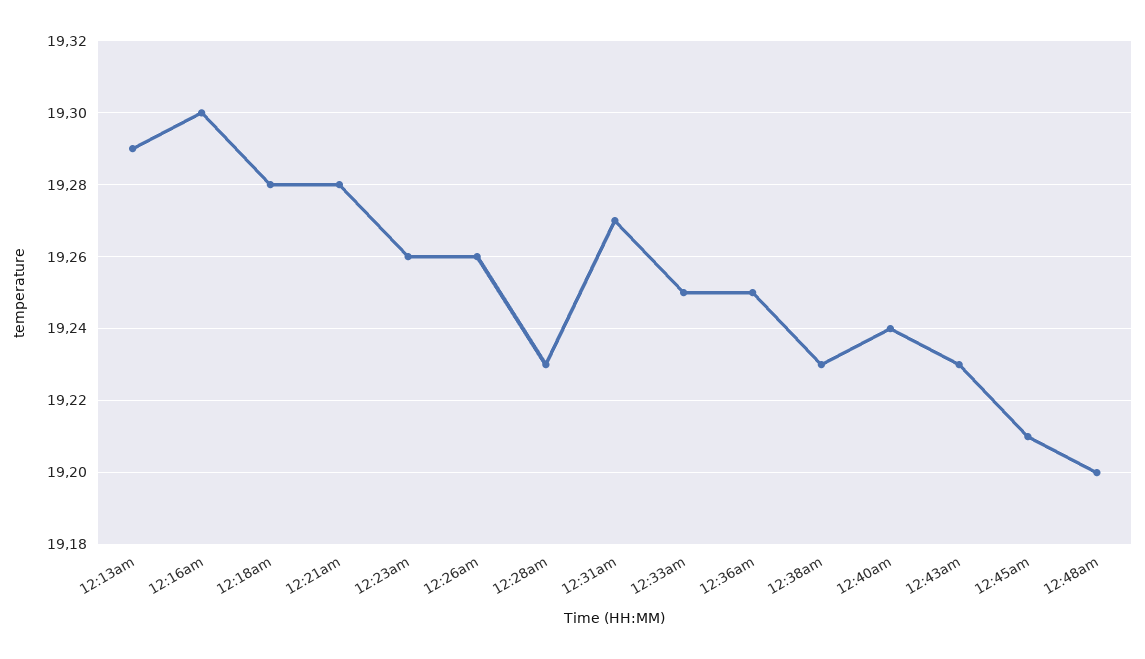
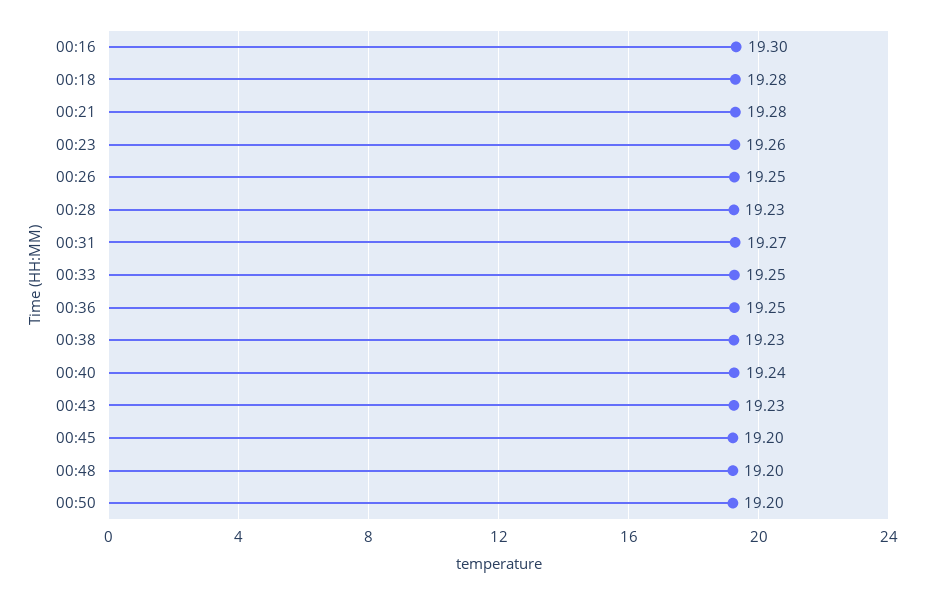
12:13am: 19.29 -> none
12:26am: 19.26 -> 19.25
12:45am: 19.21 -> 19.2
00:50: none -> 19.2

